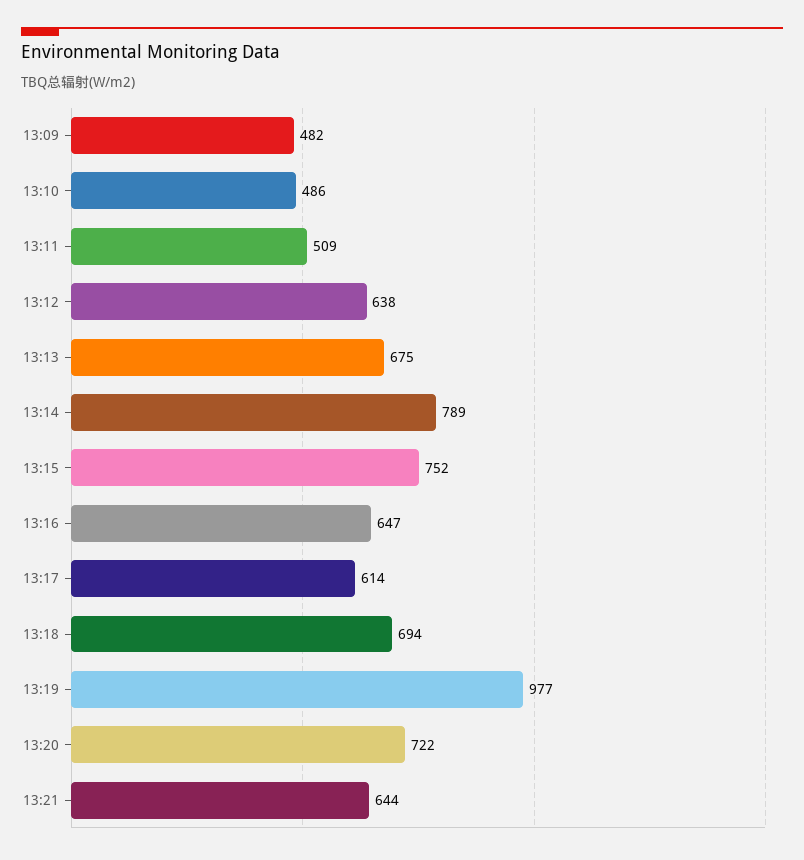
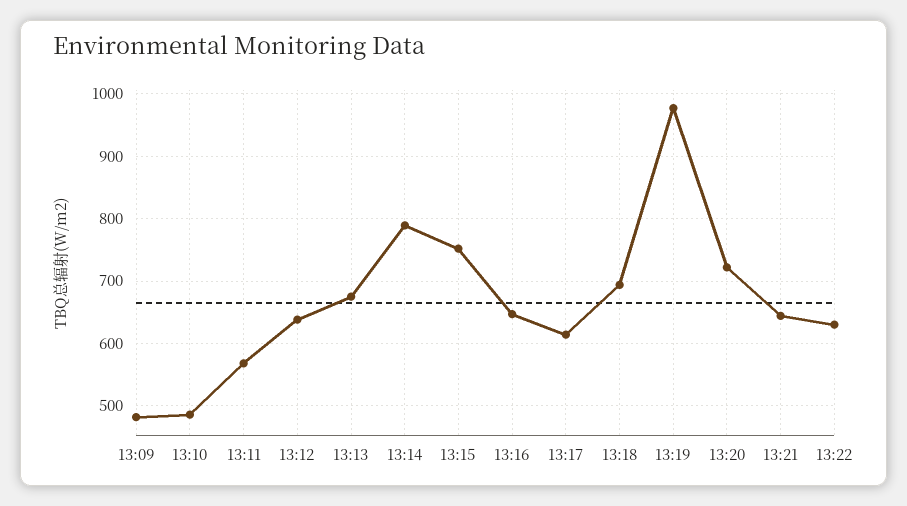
13:11: 509 -> 570
13:22: none -> 630

